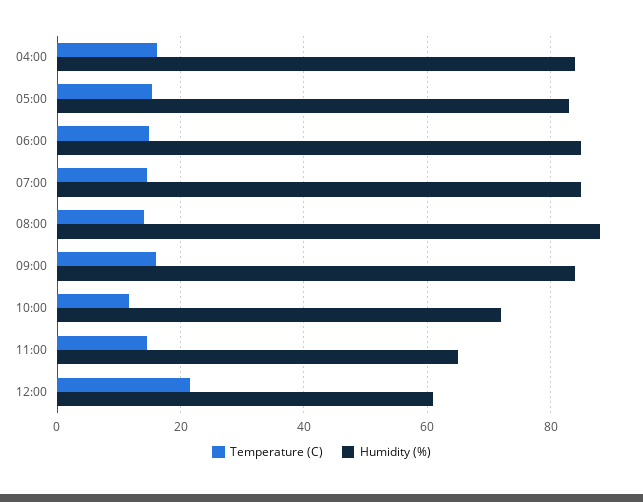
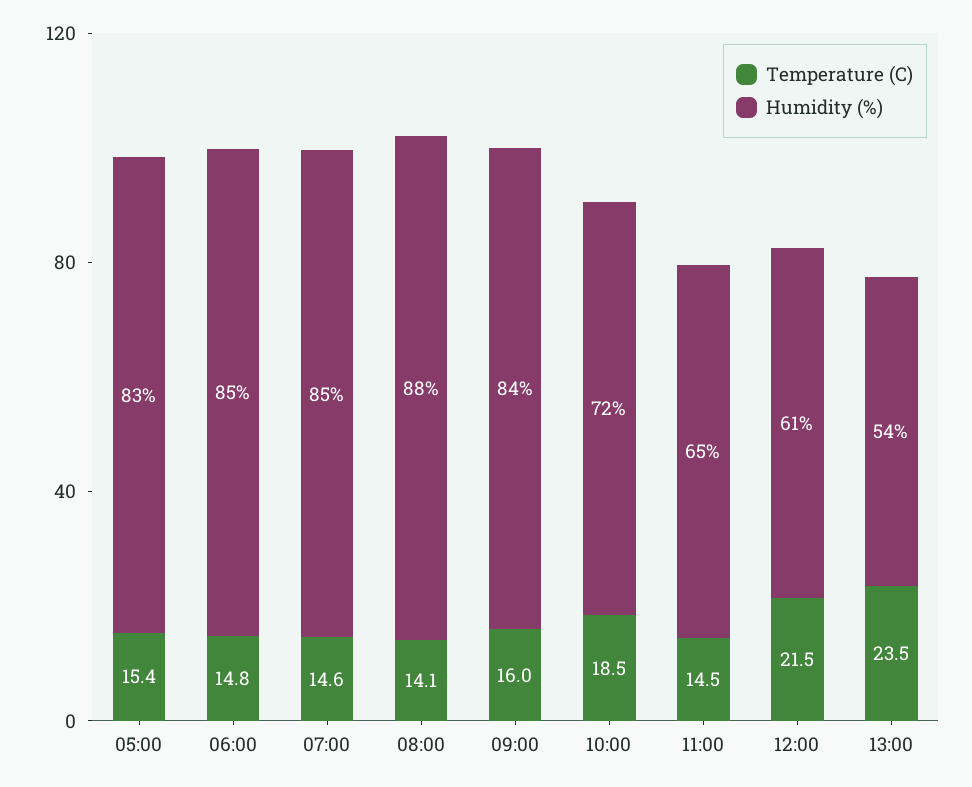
Temperature (C), 04:00: 16 -> none
Humidity (%), 04:00: 84 -> none
Temperature (C), 10:00: 12 -> 18.5
Temperature (C), 13:00: none -> 23.5
Humidity (%), 13:00: none -> 54

